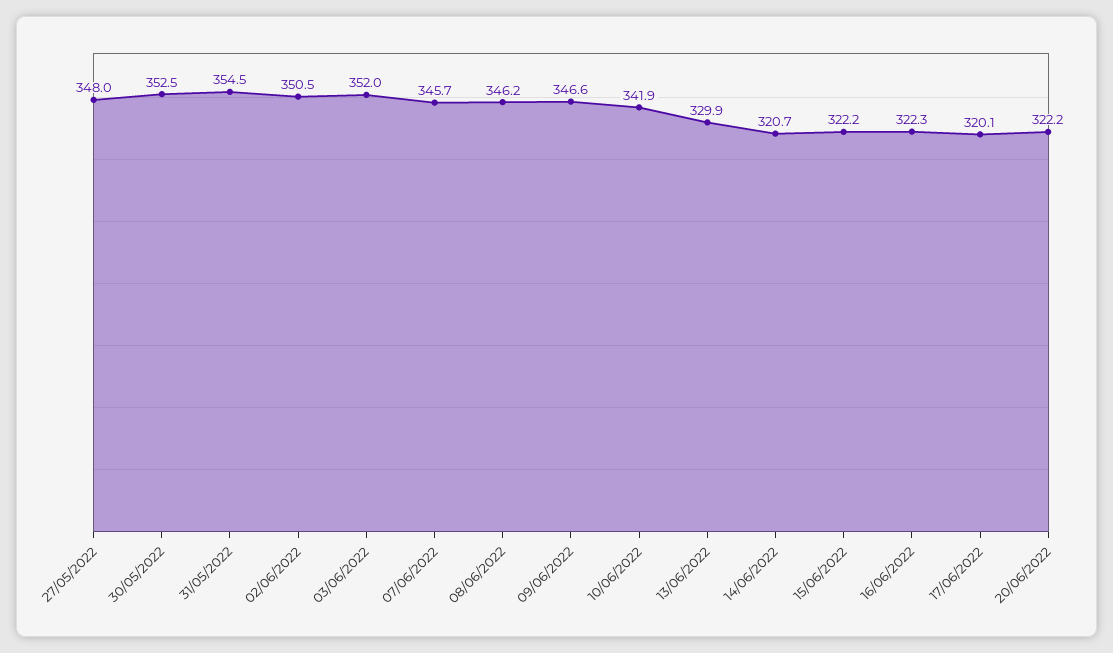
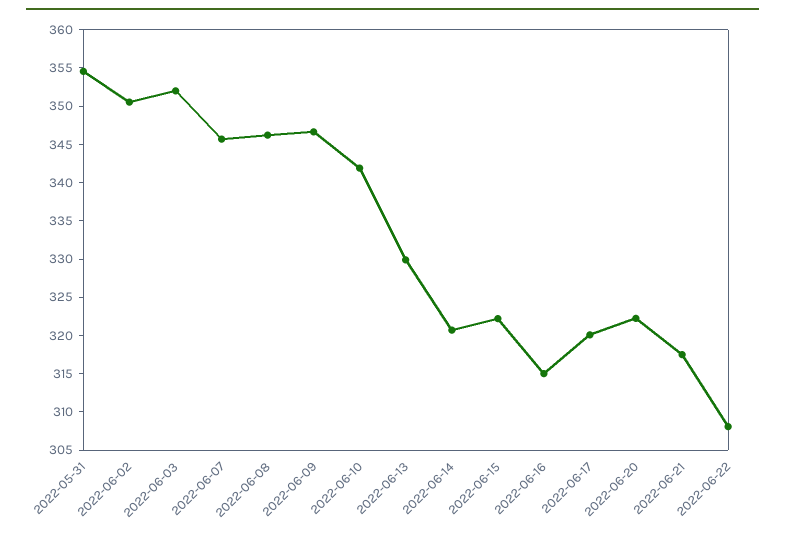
27/05/2022: 348 -> none
30/05/2022: 352.5 -> none
16/06/2022: 322.3 -> 315
2022-06-21: none -> 317.5
2022-06-22: none -> 307.5

